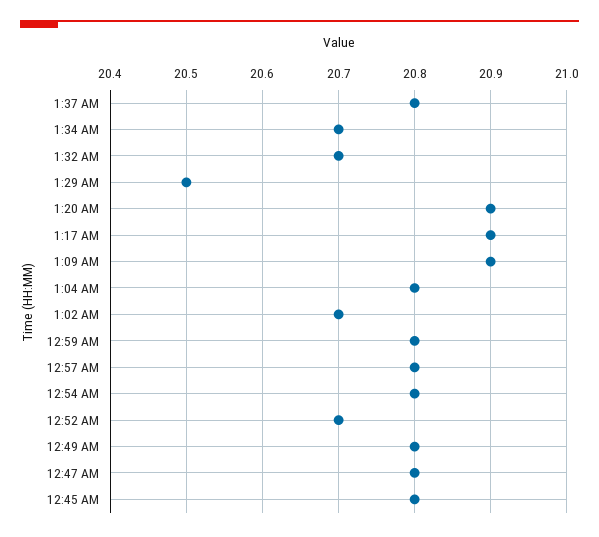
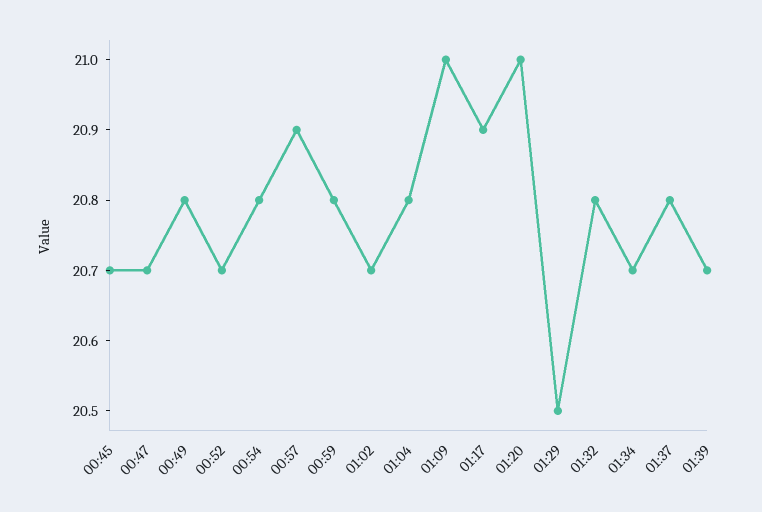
1:32 AM: 20.7 -> 20.8
1:20 AM: 20.9 -> 21
1:09 AM: 20.9 -> 21
12:57 AM: 20.8 -> 20.9
12:47 AM: 20.8 -> 20.7
12:45 AM: 20.8 -> 20.7
01:39: none -> 20.7

